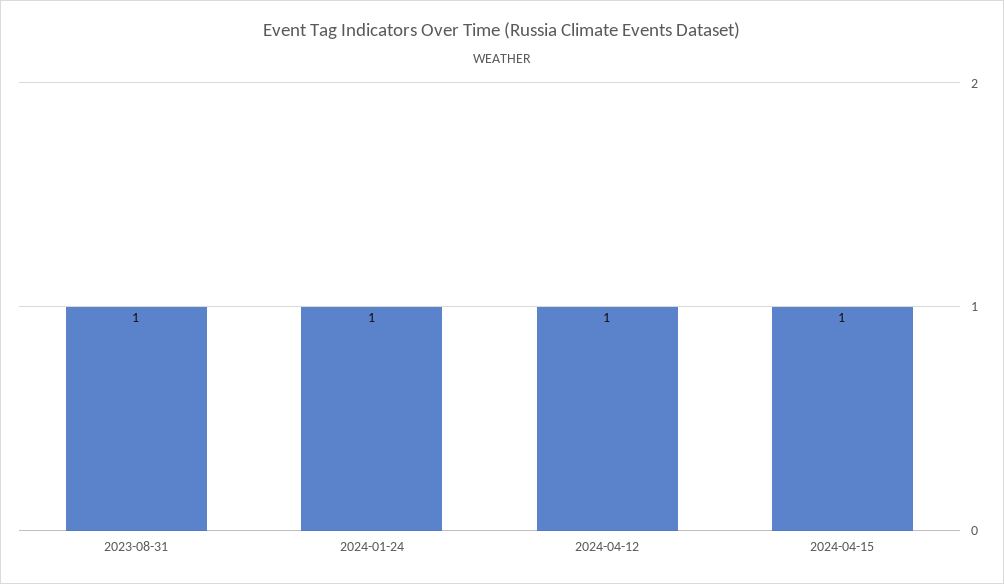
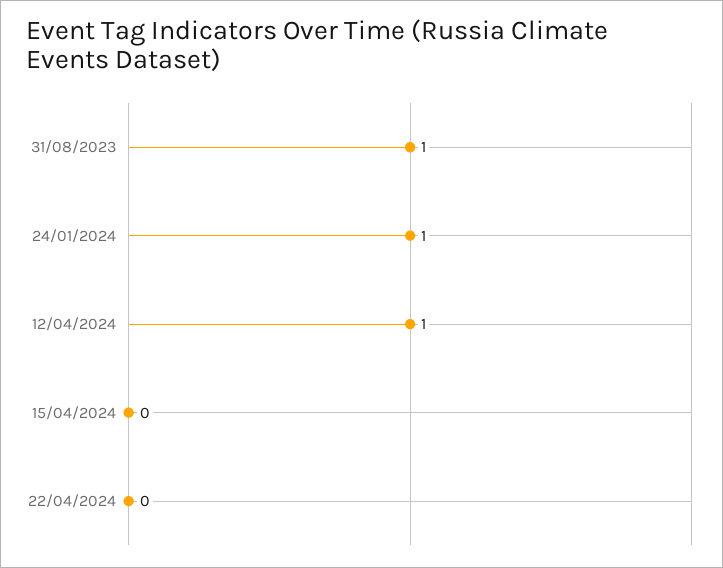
2024-04-15: 1 -> 0
22/04/2024: none -> 0

